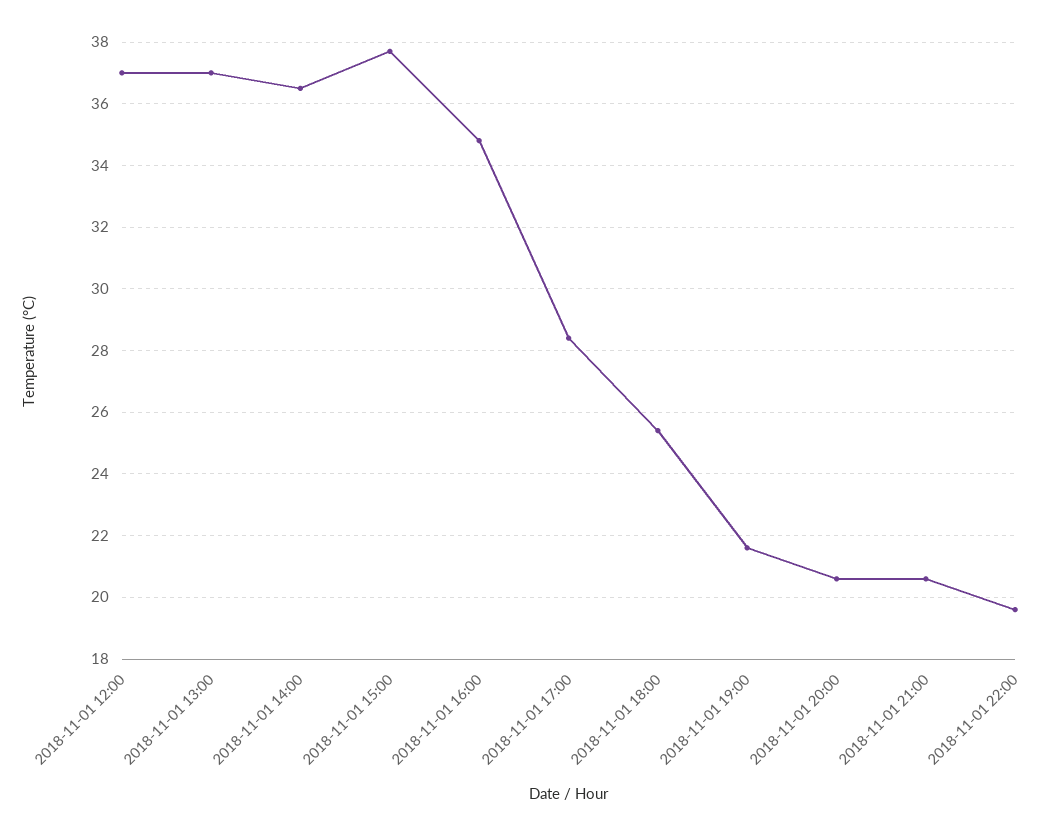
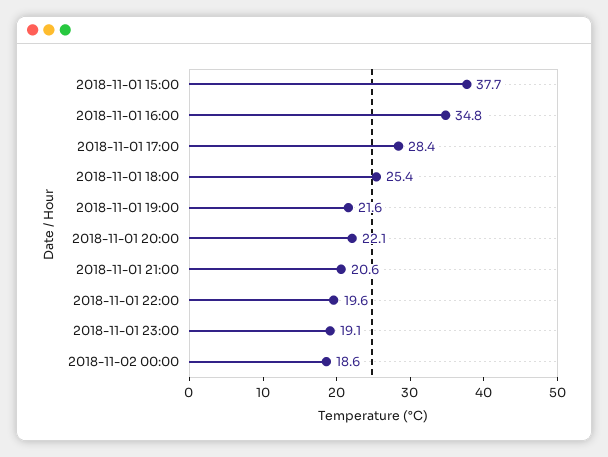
2018-11-01 12:00: 37 -> none
2018-11-01 13:00: 37 -> none
2018-11-01 14:00: 36.5 -> none
2018-11-01 20:00: 20.5 -> 22.1
2018-11-01 23:00: none -> 19.1
2018-11-02 00:00: none -> 18.6

